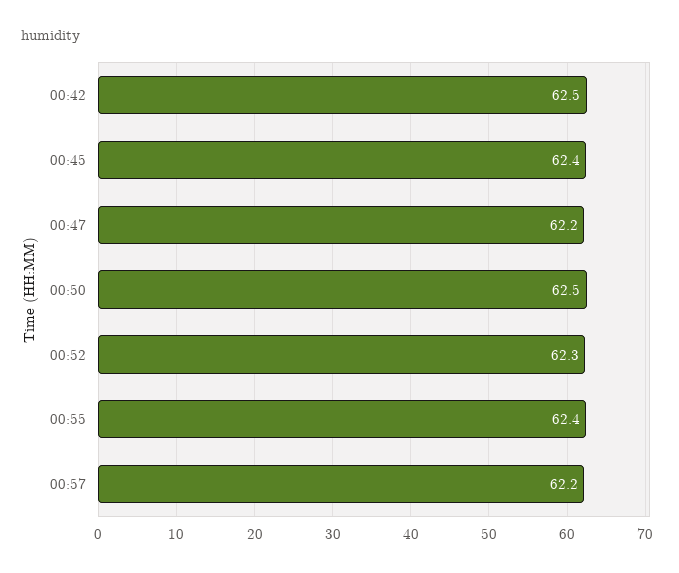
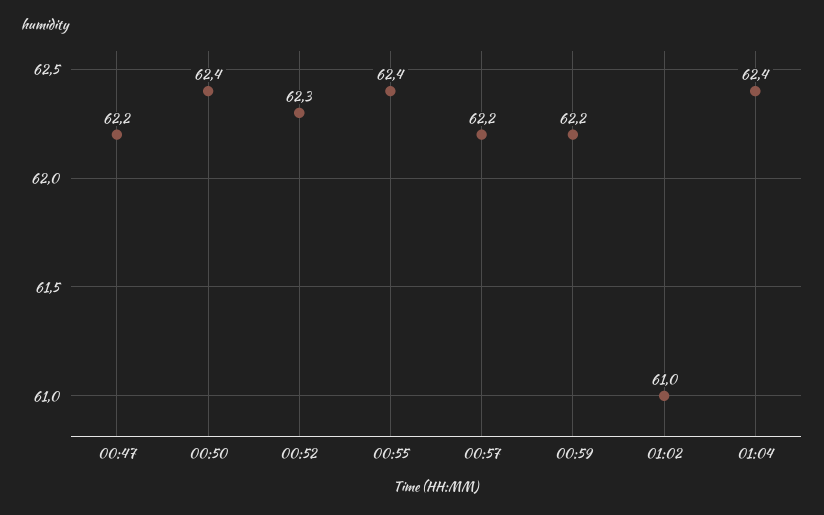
00:42: 62.5 -> none
00:45: 62.4 -> none
00:50: 62.5 -> 62.4
00:59: none -> 62.2
01:02: none -> 61
01:04: none -> 62.4

